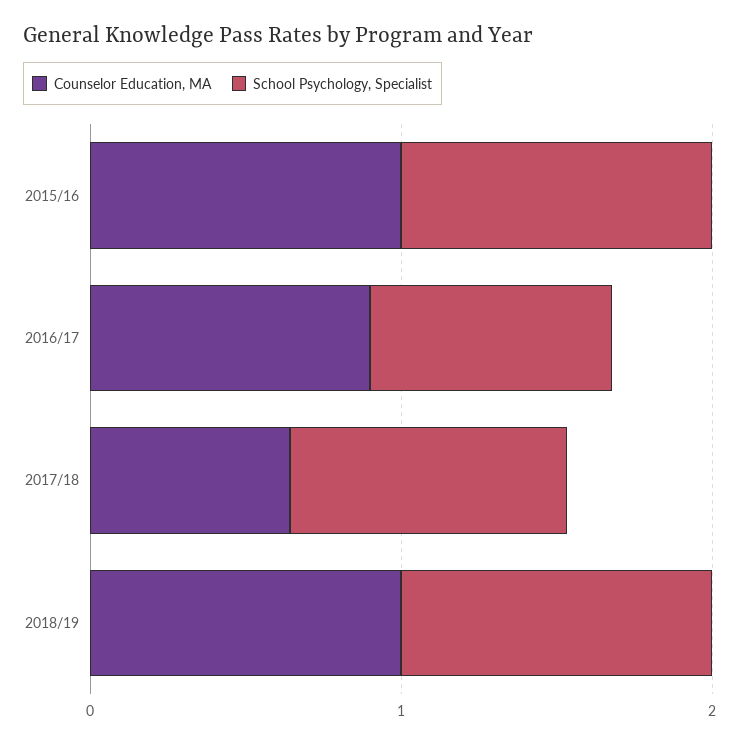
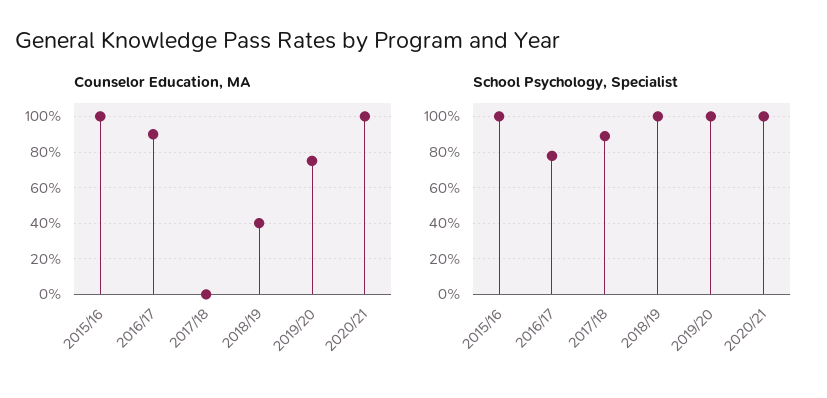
Counselor Education, MA, 2017/18: 0.6 -> 0
Counselor Education, MA, 2018/19: 1 -> 0.4
Counselor Education, MA, 2019/20: none -> 0.75
Counselor Education, MA, 2020/21: none -> 1
School Psychology, Specialist, 2019/20: none -> 1
School Psychology, Specialist, 2020/21: none -> 1

